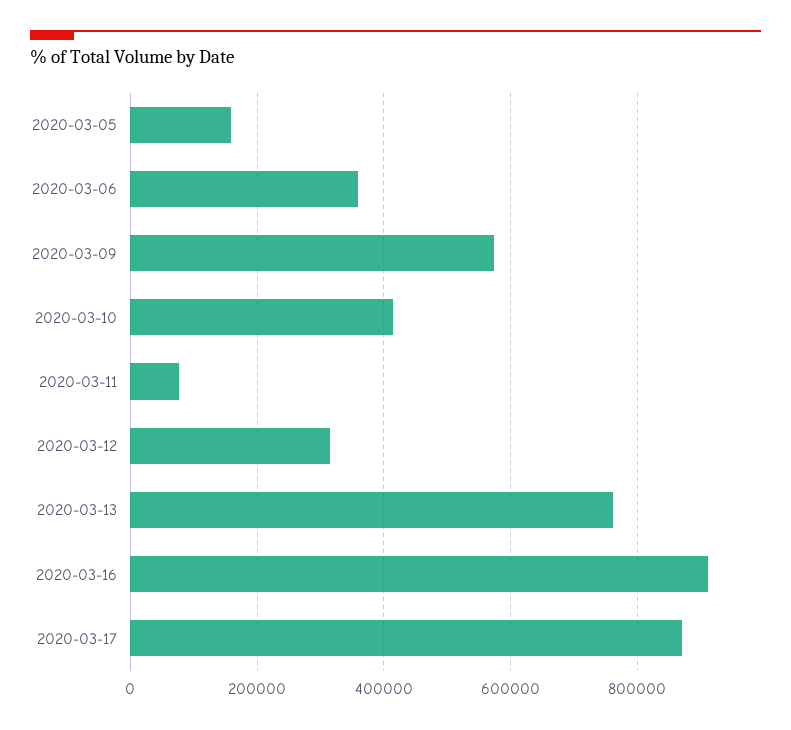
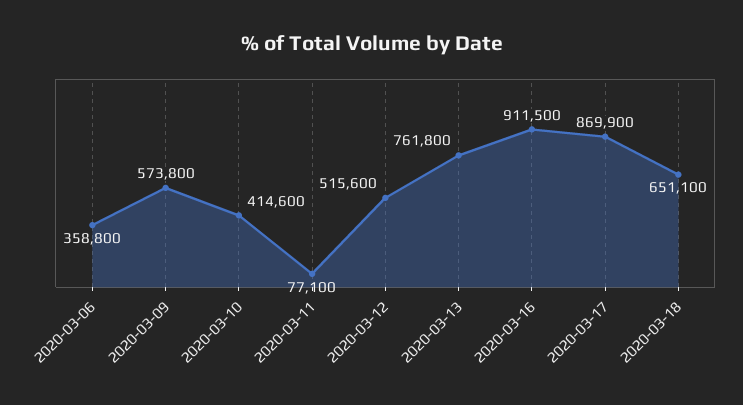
2020-03-05: 160000 -> none
2020-03-12: 320000 -> 515600
2020-03-18: none -> 651100

